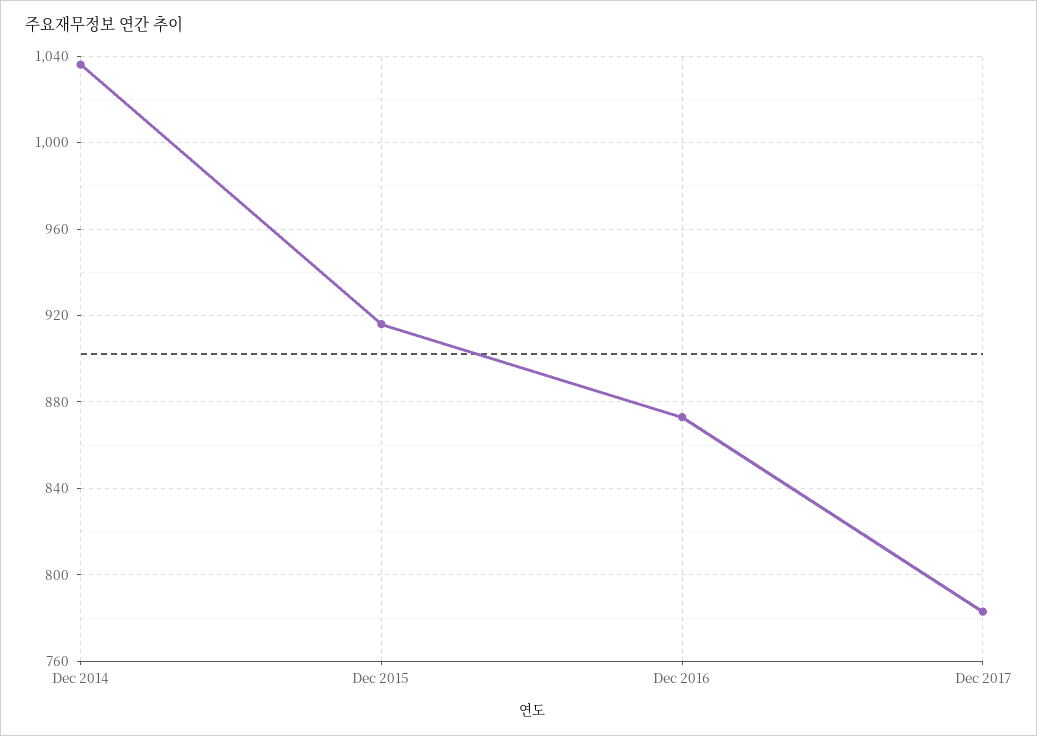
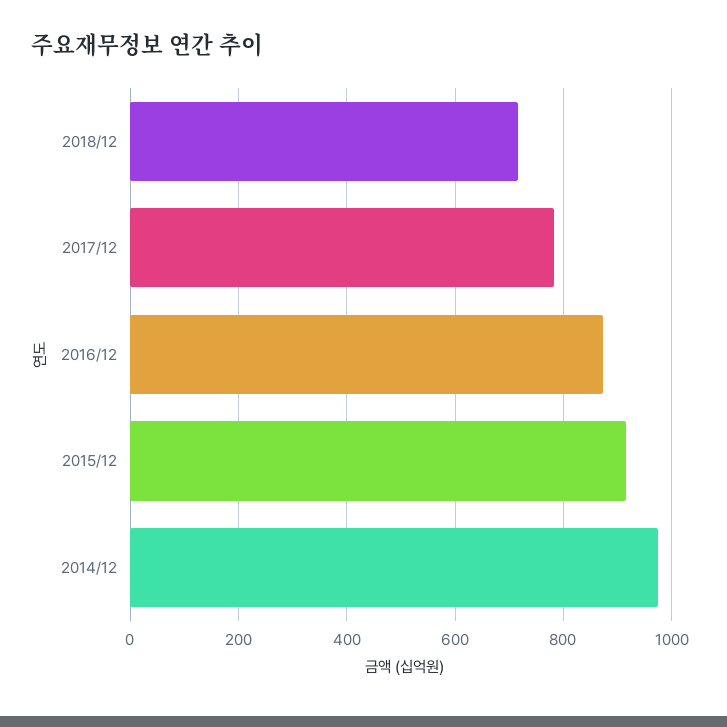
Dec 2014: 1035 -> 980
2018/12: none -> 720

